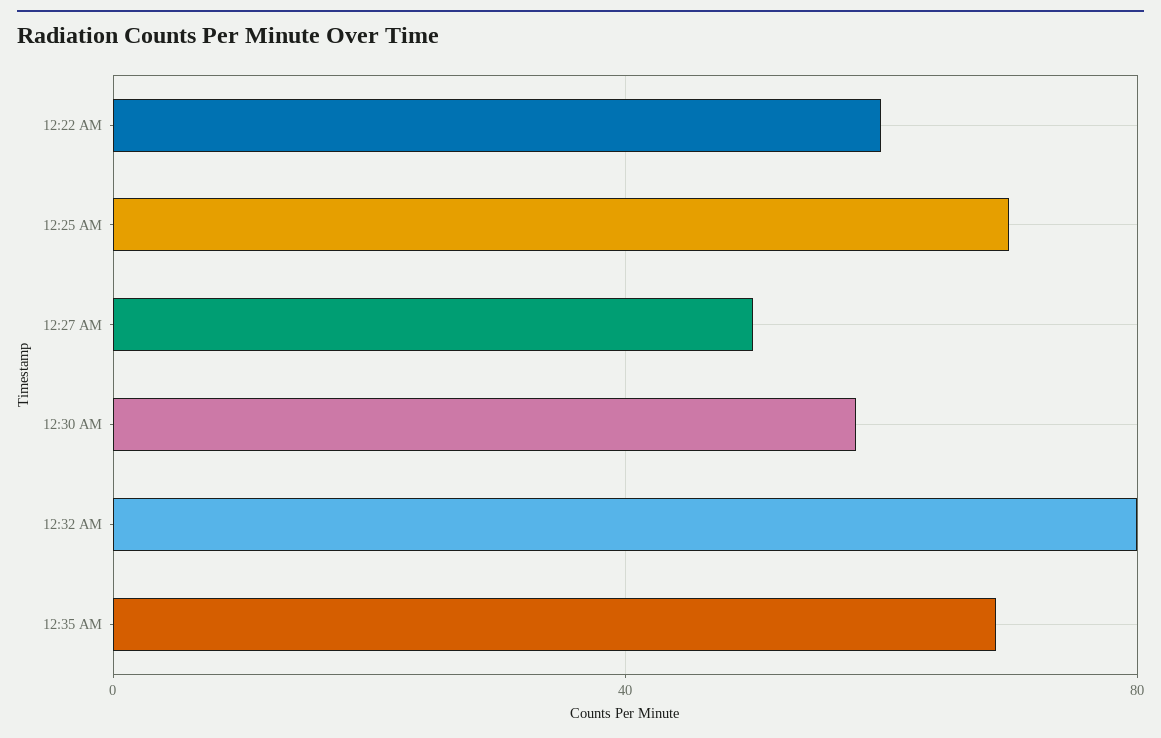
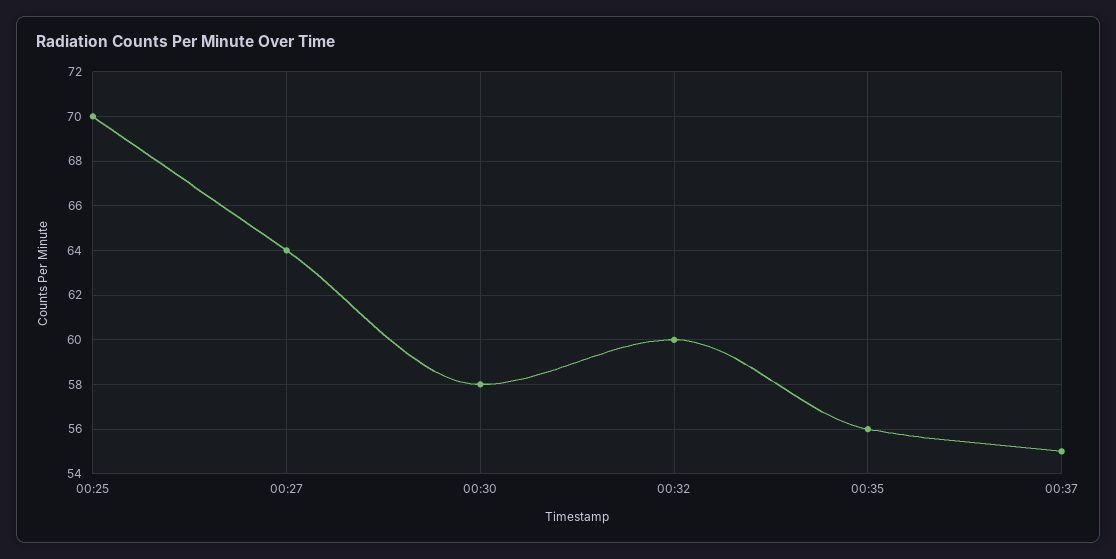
12:22 AM: 60 -> none
12:27 AM: 50 -> 64
12:32 AM: 80 -> 60
12:35 AM: 70 -> 56
00:37: none -> 55

